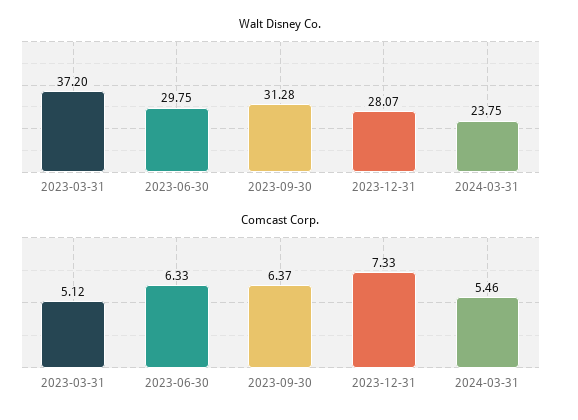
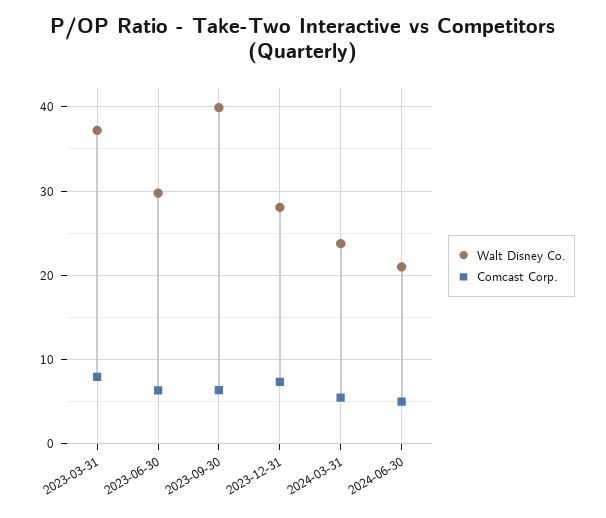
Walt Disney Co., 2023-09-30: 31.28 -> 40
Comcast Corp., 2023-03-31: 5.12 -> 8
Walt Disney Co., 2024-06-30: none -> 21
Comcast Corp., 2024-06-30: none -> 5

